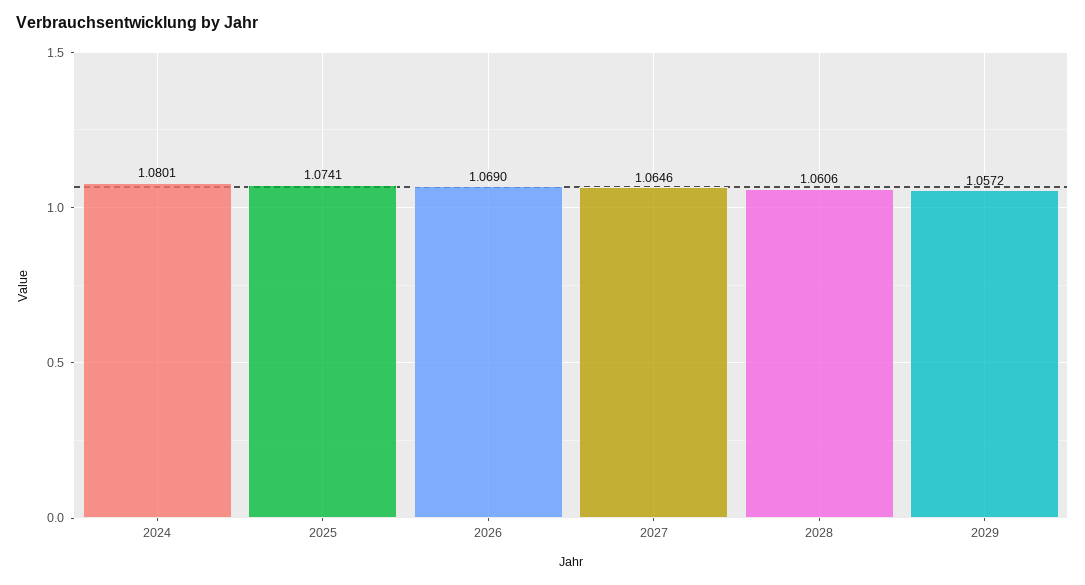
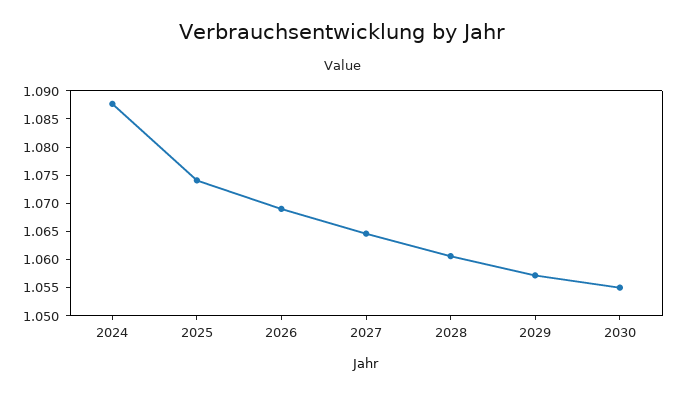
2024: 1.0801 -> 1.0875
2030: none -> 1.055

